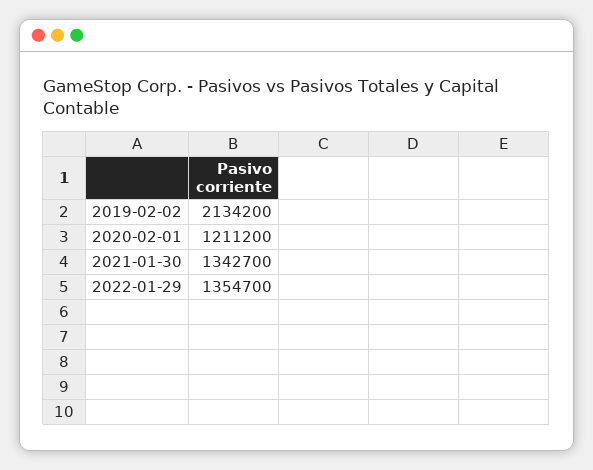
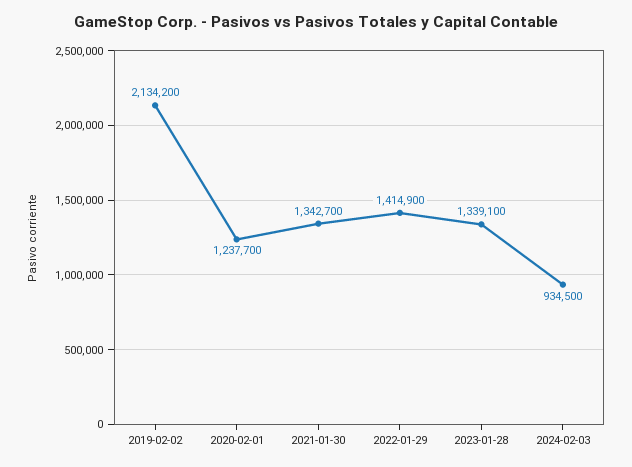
2020-02-01: 1211200 -> 1237700
2022-01-29: 1354700 -> 1414900
2023-01-28: none -> 1339100
2024-02-03: none -> 934500

